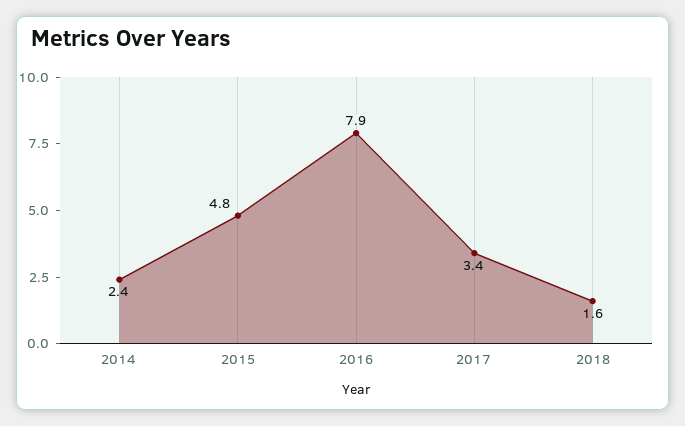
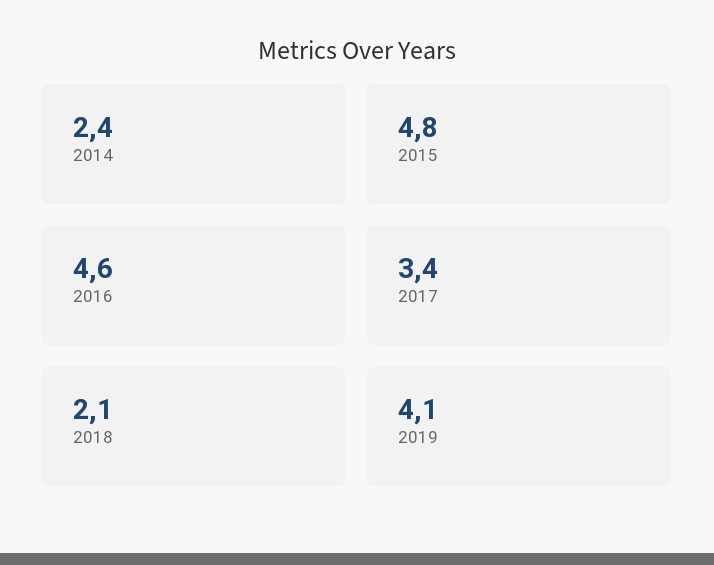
2016: 7.9 -> 4.6
2018: 1.6 -> 2.1
2019: none -> 4.1

